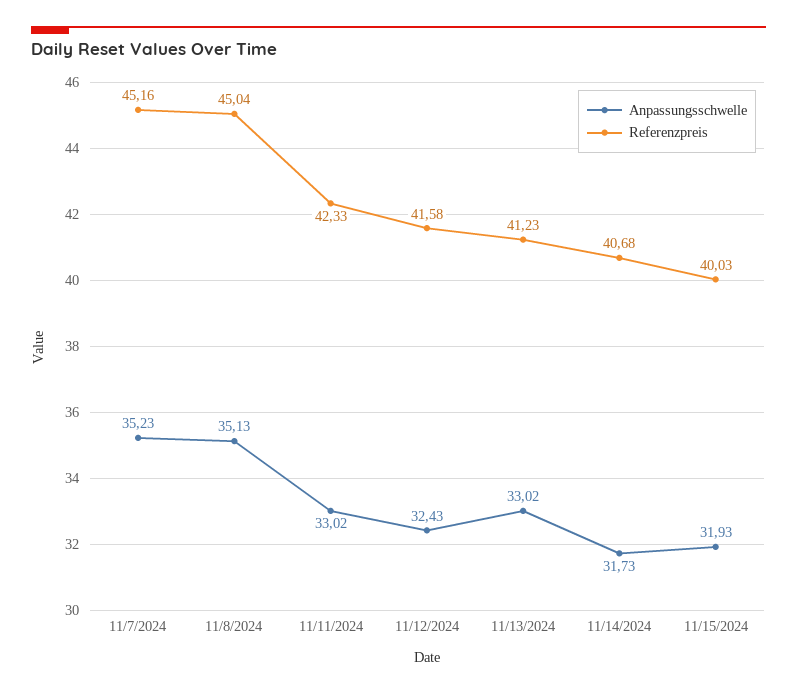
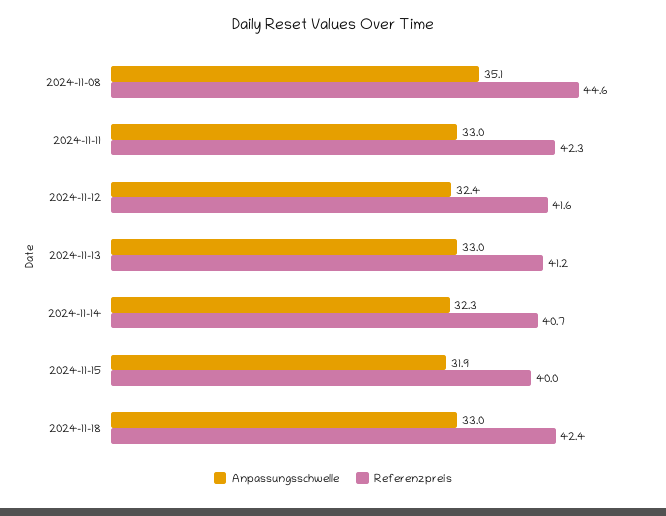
Anpassungsschwelle, 11/7/2024: 35.23 -> none
Referenzpreis, 11/7/2024: 45.16 -> none
Referenzpreis, 11/8/2024: 45.04 -> 44.6
Anpassungsschwelle, 11/14/2024: 31.73 -> 32.3
Anpassungsschwelle, 2024-11-18: none -> 33
Referenzpreis, 2024-11-18: none -> 42.4

